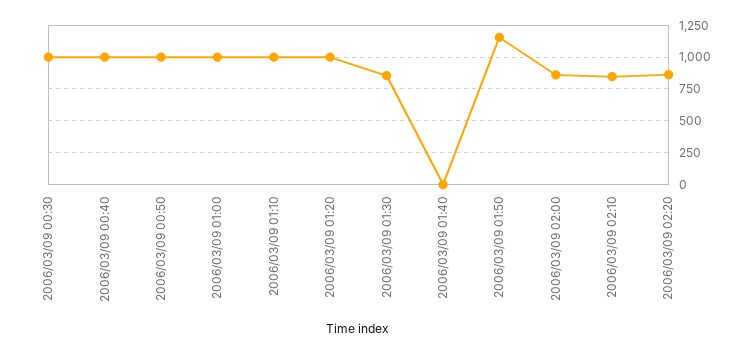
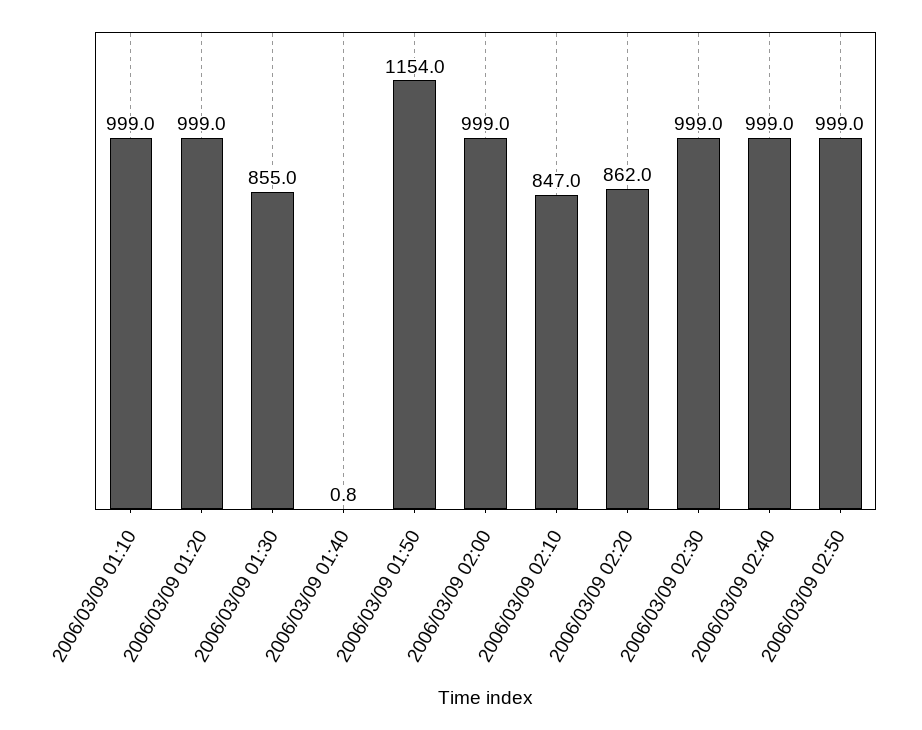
2006/03/09 00:30: 1000 -> none
2006/03/09 00:40: 1000 -> none
2006/03/09 00:50: 1000 -> none
2006/03/09 01:00: 1000 -> none
2006/03/09 02:00: 850 -> 999
2006/03/09 02:30: none -> 999
2006/03/09 02:40: none -> 999
2006/03/09 02:50: none -> 999

